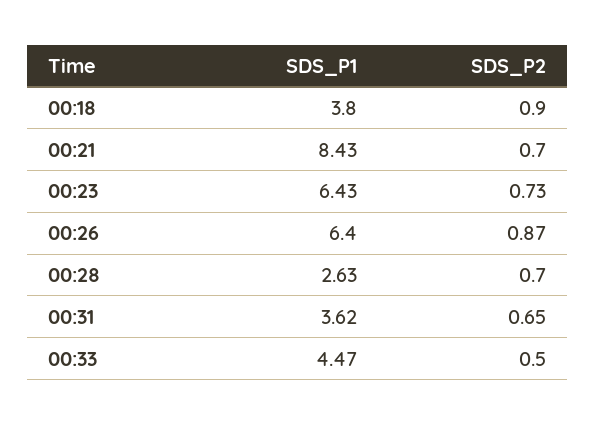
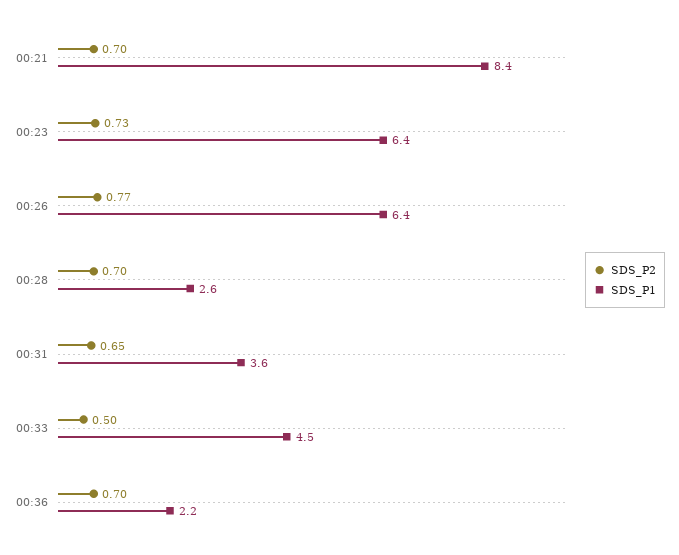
SDS_P1, 00:18: 3.8 -> none
SDS_P2, 00:18: 0.9 -> none
SDS_P2, 00:26: 0.87 -> 0.77
SDS_P2, 00:36: none -> 0.7
SDS_P1, 00:36: none -> 2.2

